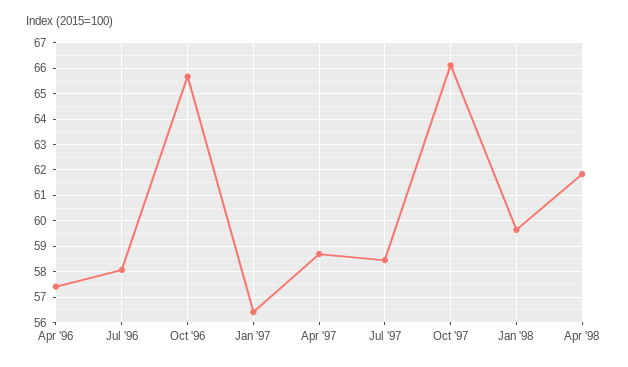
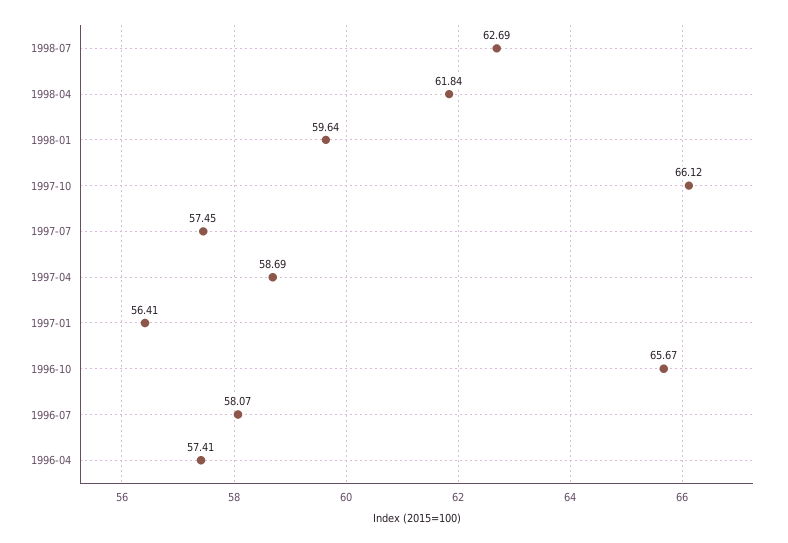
Jul '97: 58.5 -> 57.45
1998-07: none -> 62.69

